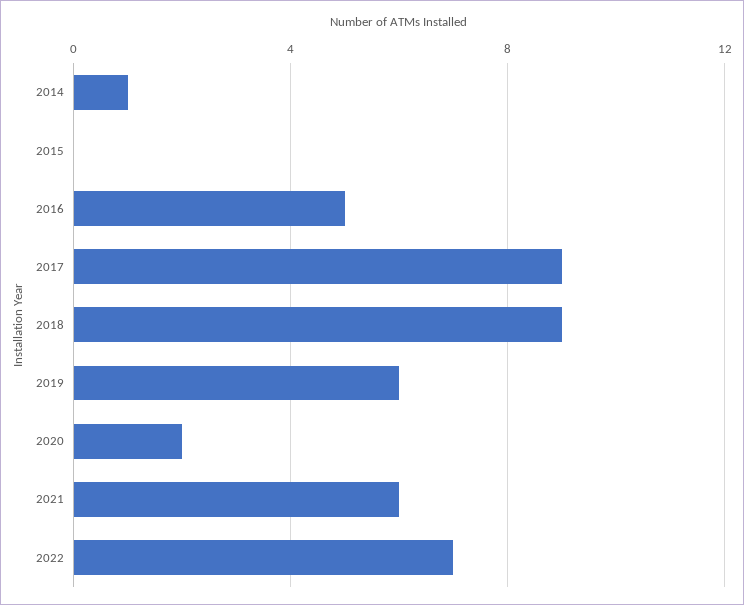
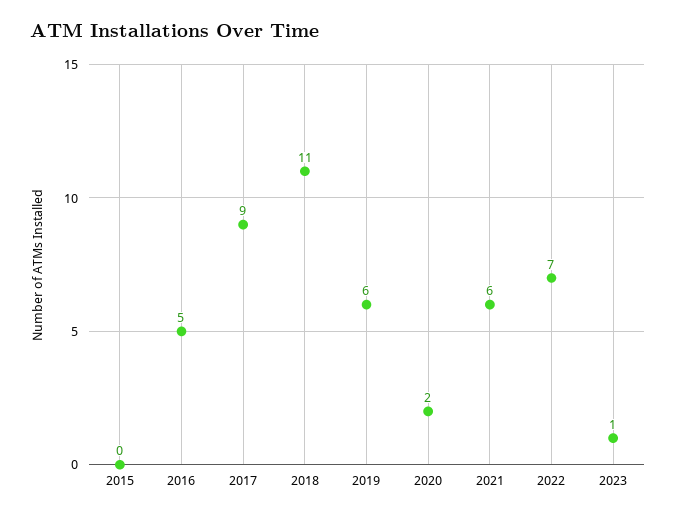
2014: 1 -> none
2018: 9 -> 11
2023: none -> 1

